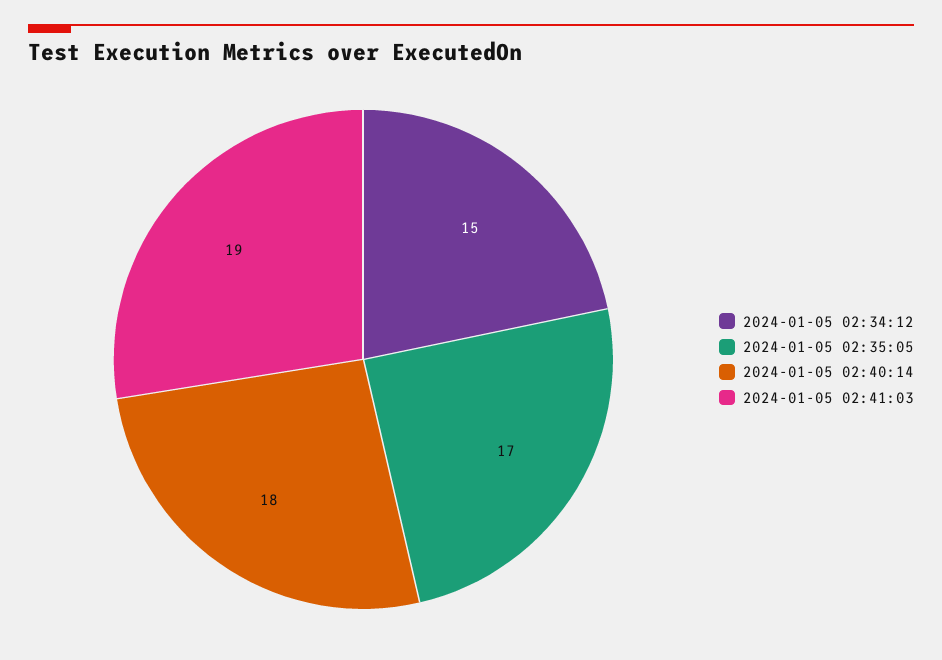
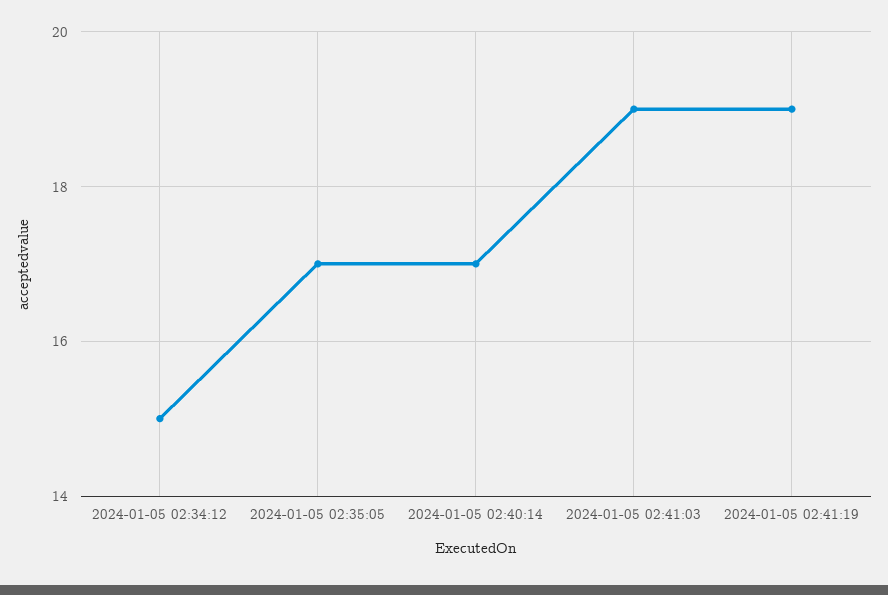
2024-01-05 02:40:14: 18 -> 17
2024-01-05 02:41:19: none -> 19

